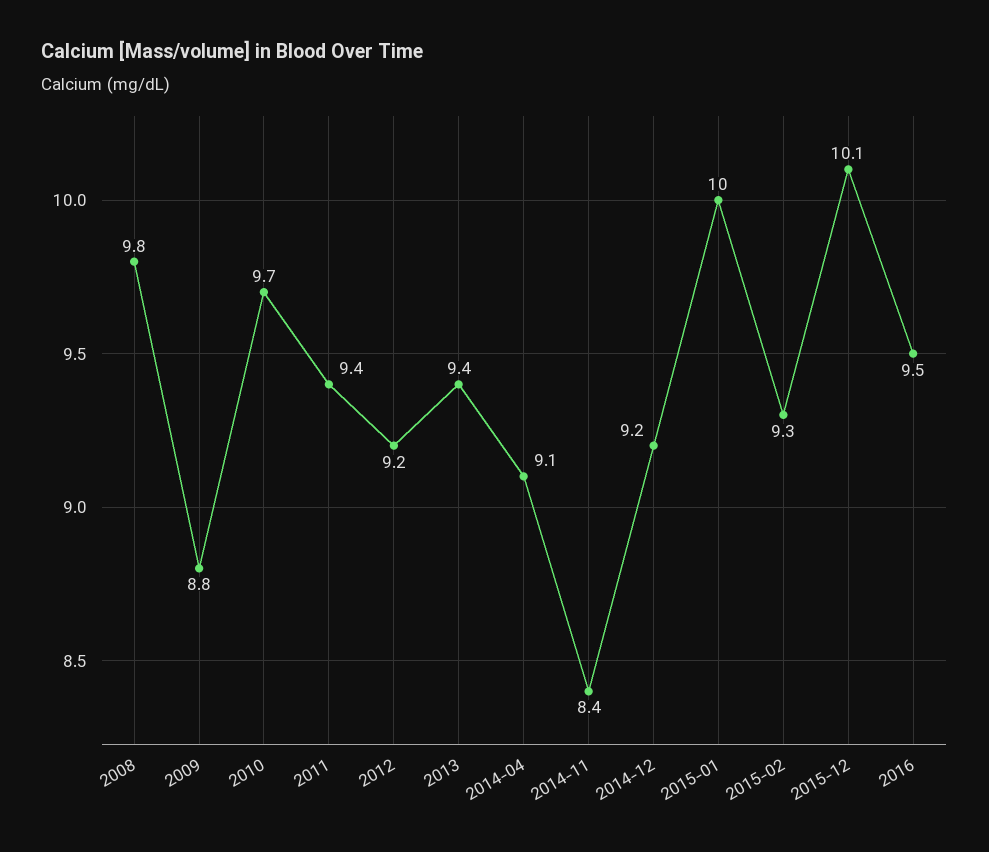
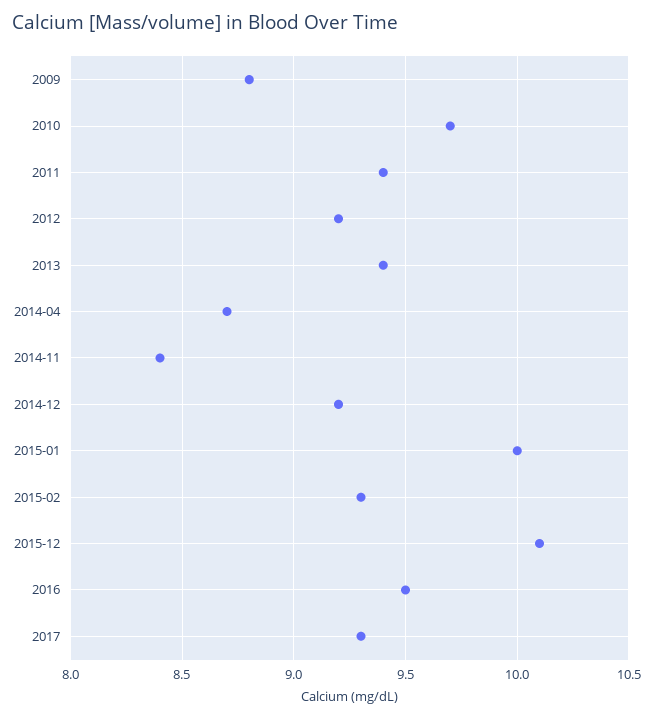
2008: 9.8 -> none
2014-04: 9.1 -> 8.7
2017: none -> 9.3

